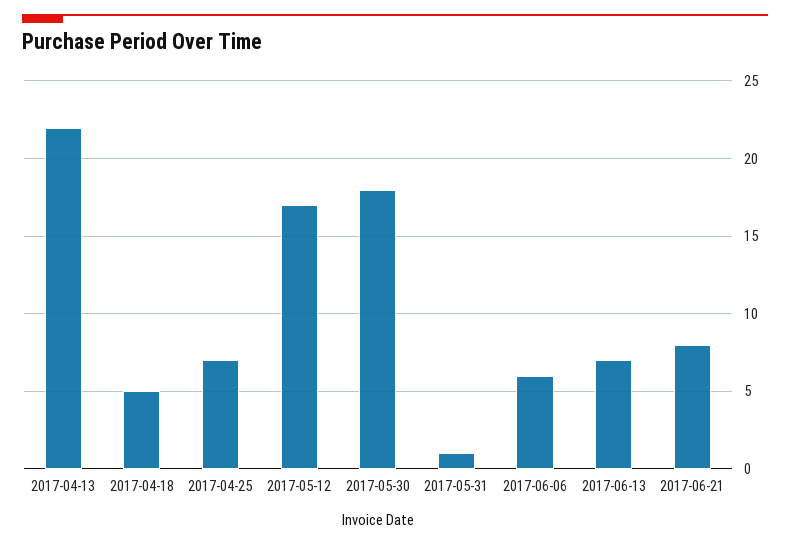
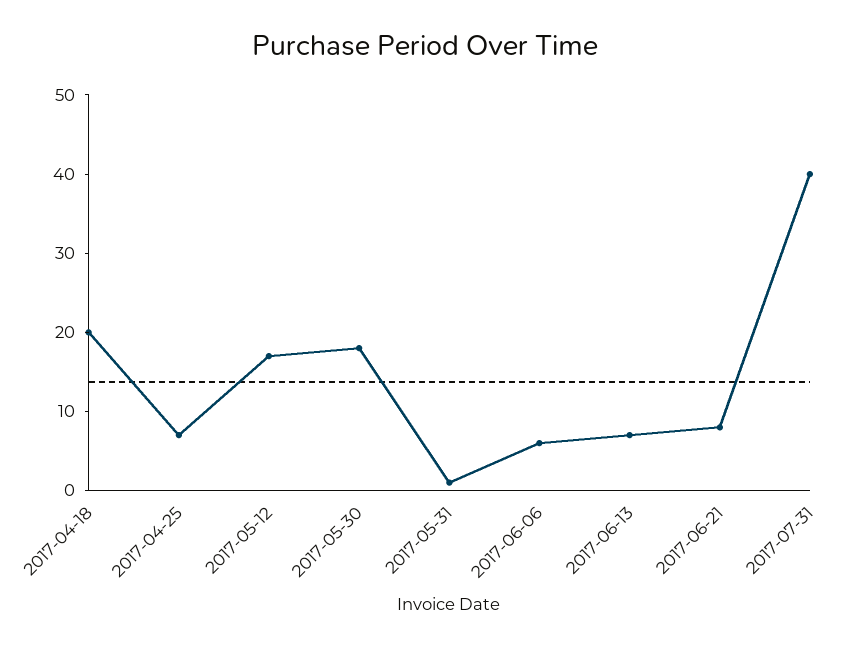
2017-04-13: 22 -> none
2017-04-18: 5 -> 20
2017-07-31: none -> 40

